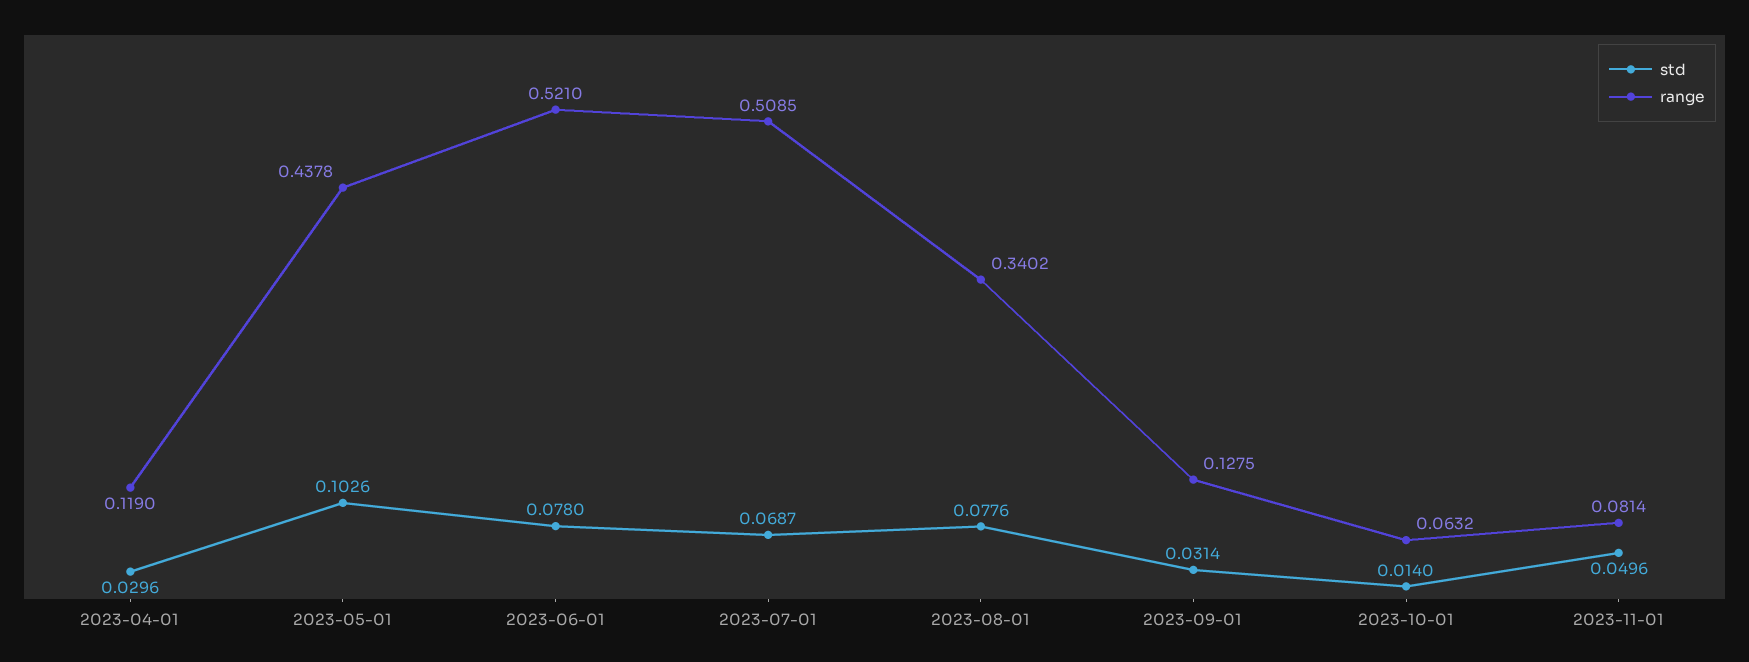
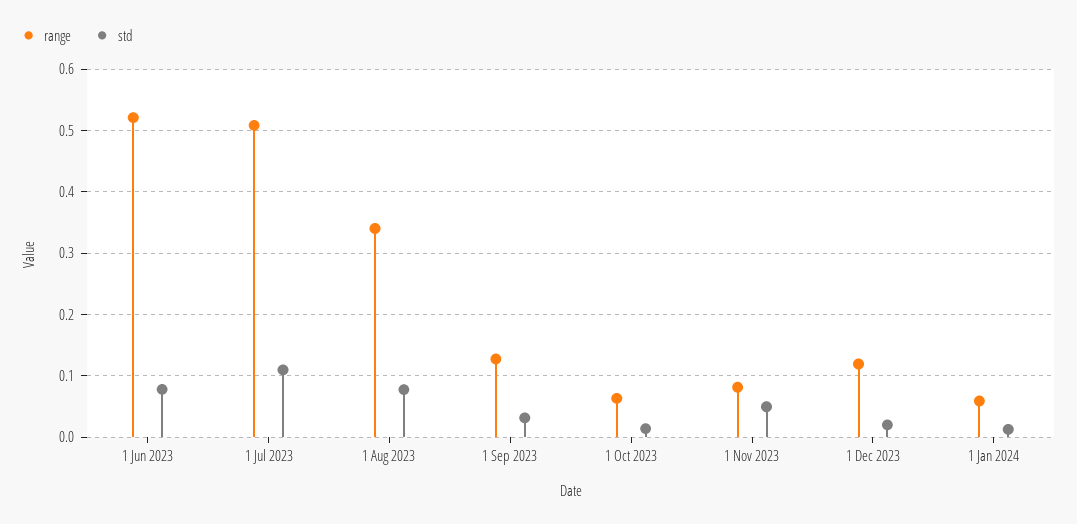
std, 2023-04-01: 0.0296 -> none
range, 2023-04-01: 0.119 -> none
std, 2023-05-01: 0.1026 -> none
range, 2023-05-01: 0.4378 -> none
std, 2023-07-01: 0.0687 -> 0.11
range, 1 Dec 2023: none -> 0.12
std, 1 Dec 2023: none -> 0.02
range, 1 Jan 2024: none -> 0.06
std, 1 Jan 2024: none -> 0.01

